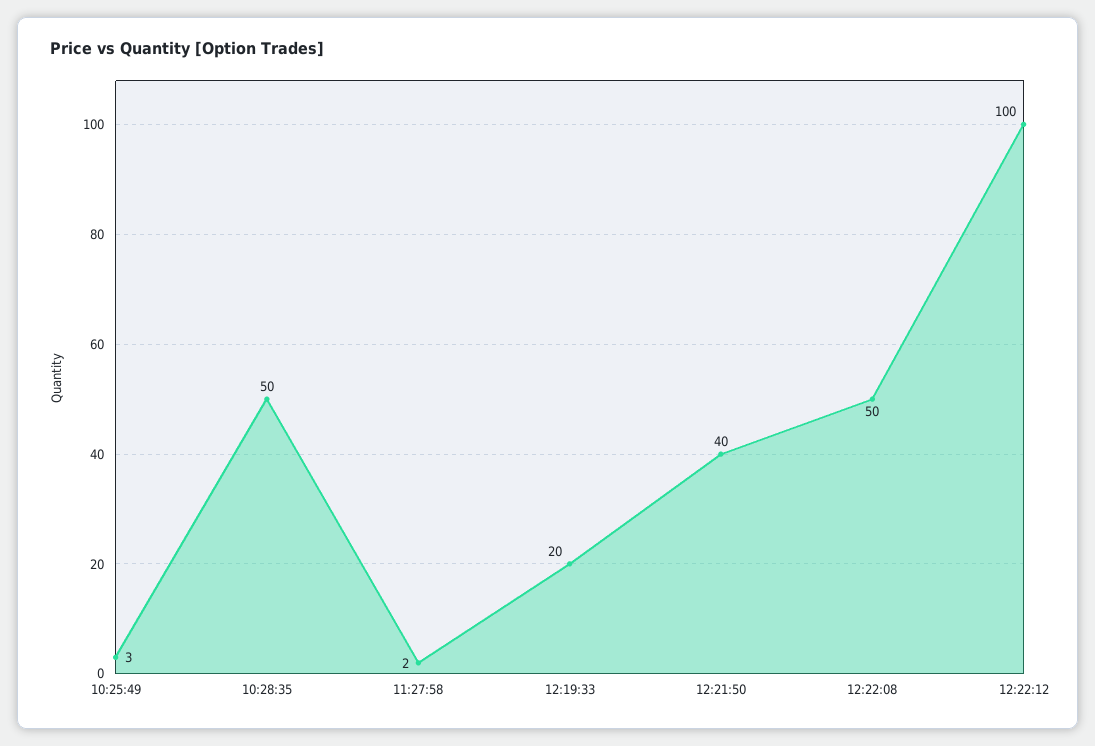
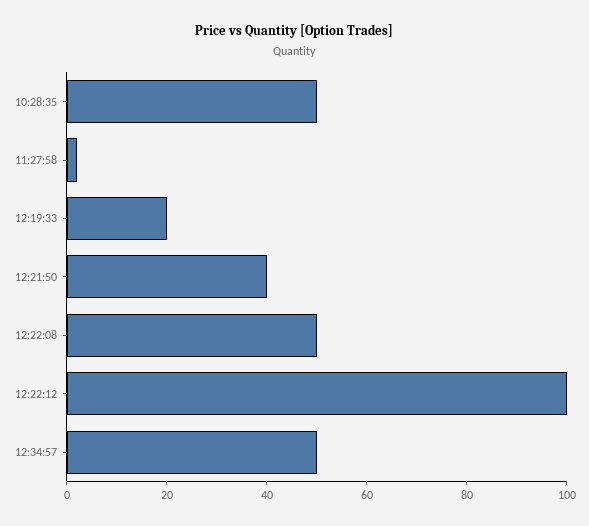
10:25:49: 3 -> none
12:34:57: none -> 50

